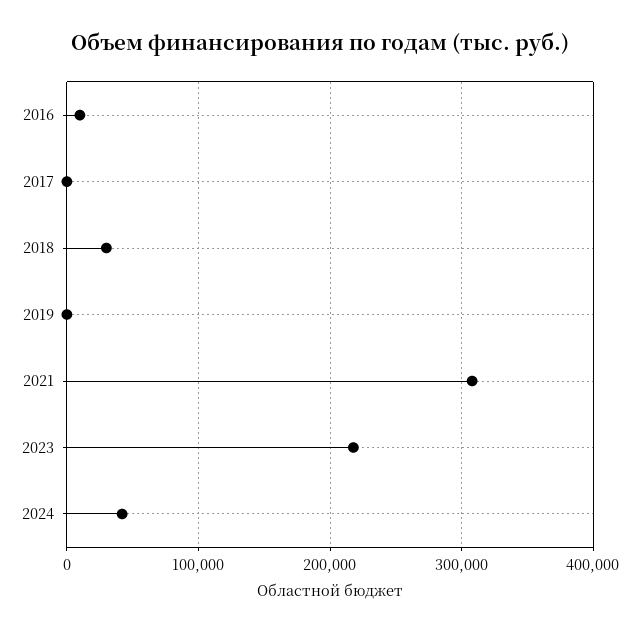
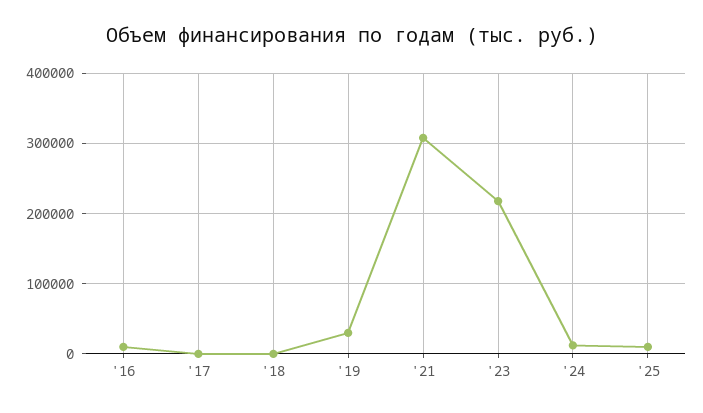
2018: 30000 -> 0
2019: 0 -> 30000
2024: 40000 -> 10000
'25: none -> 10000

